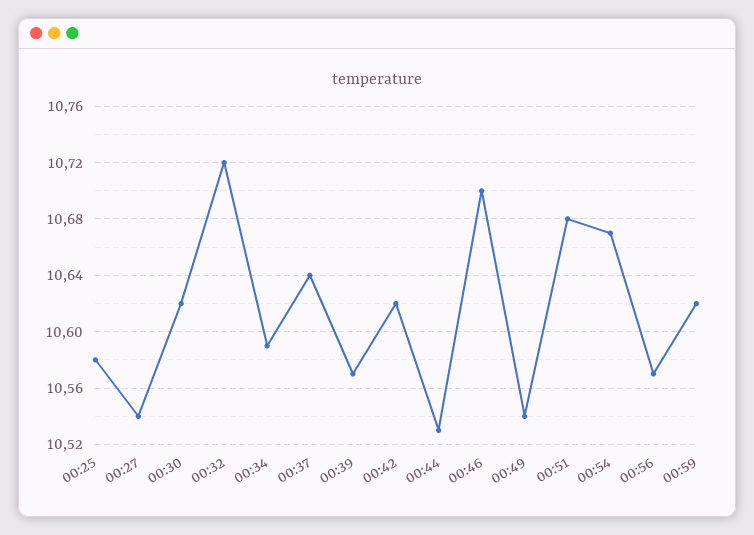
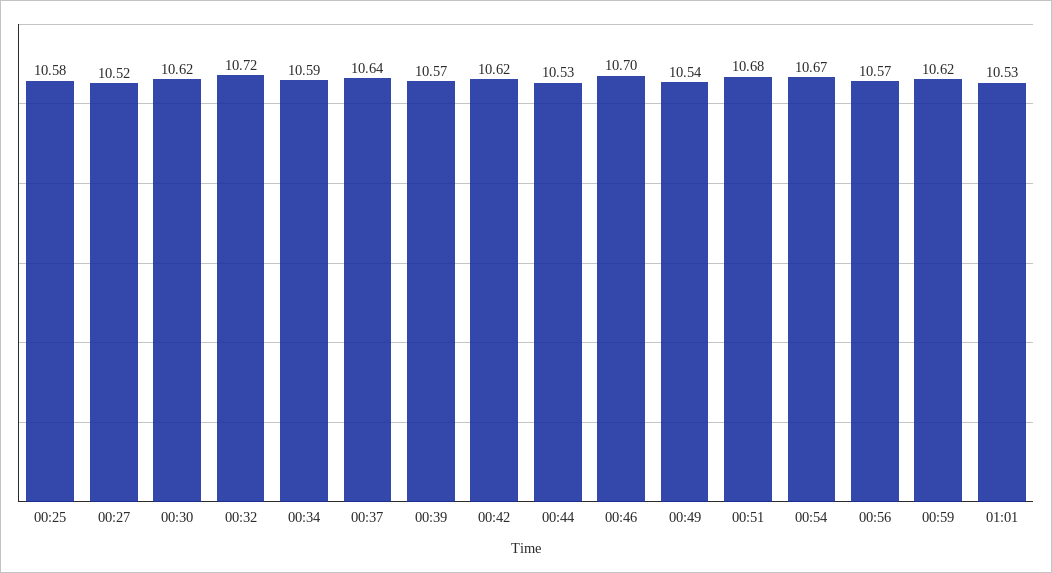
00:27: 10.54 -> 10.52
01:01: none -> 10.53

